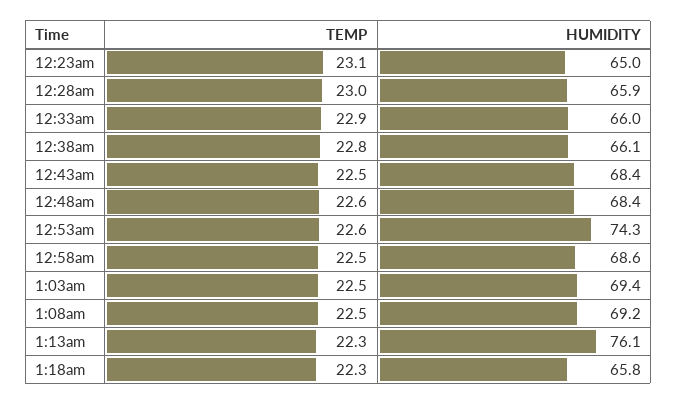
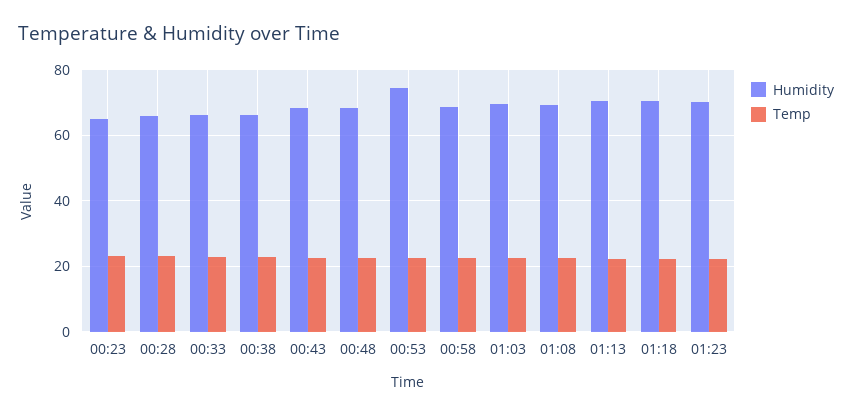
HUMIDITY, 1:13am: 76.1 -> 70
HUMIDITY, 1:18am: 65.8 -> 70
HUMIDITY, 01:23: none -> 70
TEMP, 01:23: none -> 22

